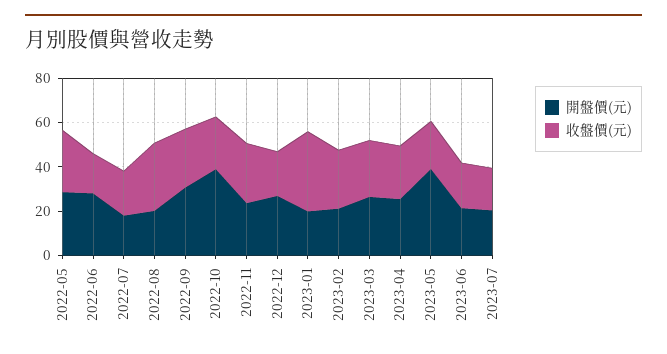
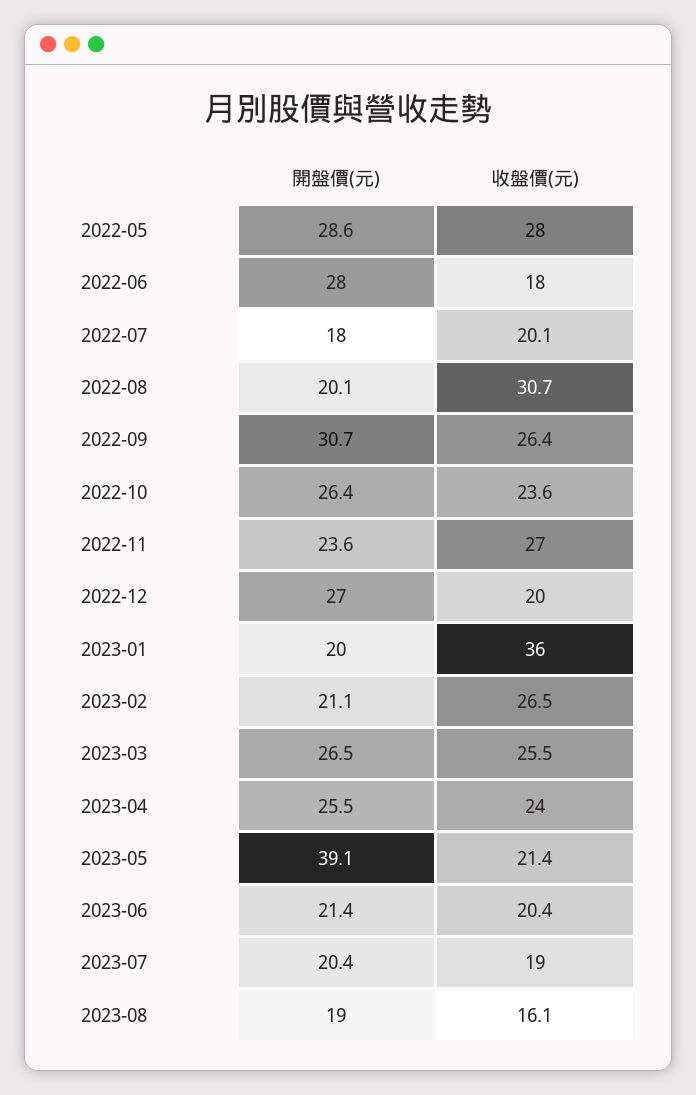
開盤價(元), 2022-10: 40 -> 26.4
開盤價(元), 2023-08: none -> 19
收盤價(元), 2023-08: none -> 16.1

